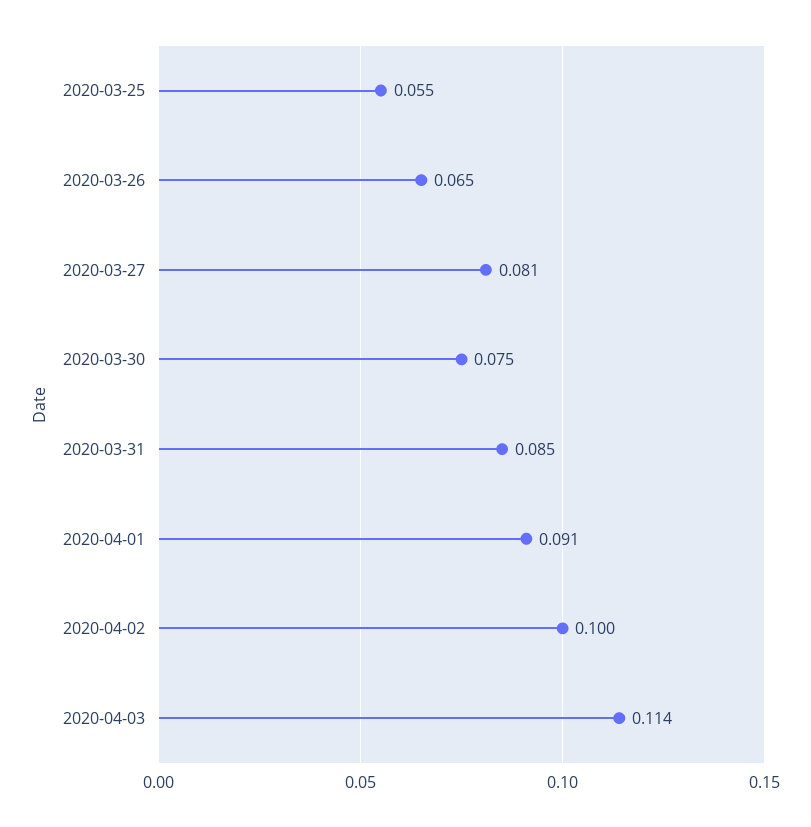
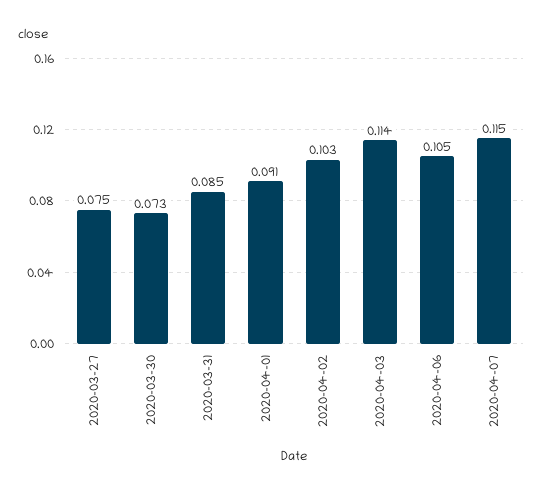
2020-03-25: 0.055 -> none
2020-03-26: 0.065 -> none
2020-03-27: 0.081 -> 0.075
2020-03-30: 0.075 -> 0.073
2020-04-02: 0.1 -> 0.103
2020-04-06: none -> 0.105
2020-04-07: none -> 0.115

